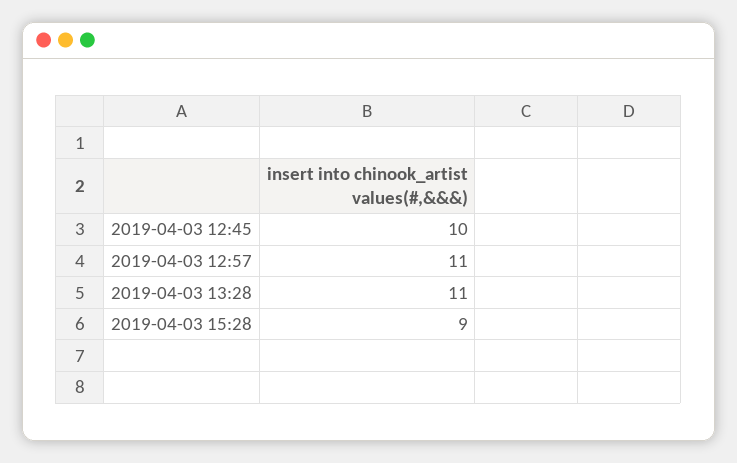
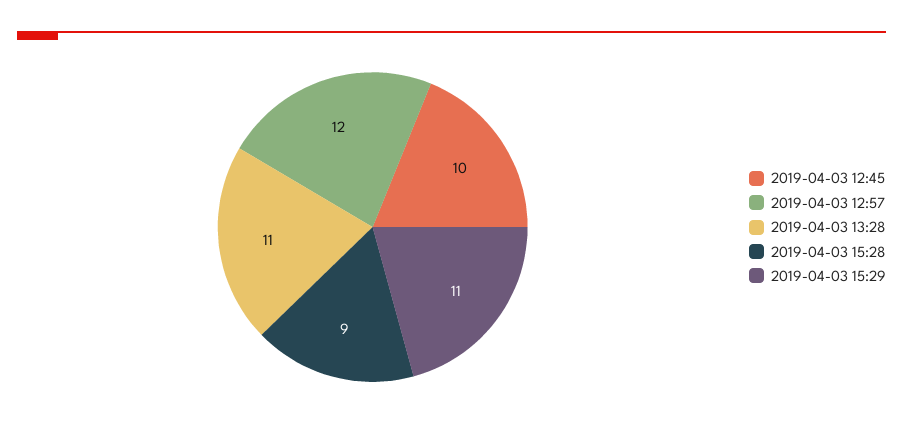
2019-04-03 12:57: 11 -> 12
2019-04-03 15:29: none -> 11

